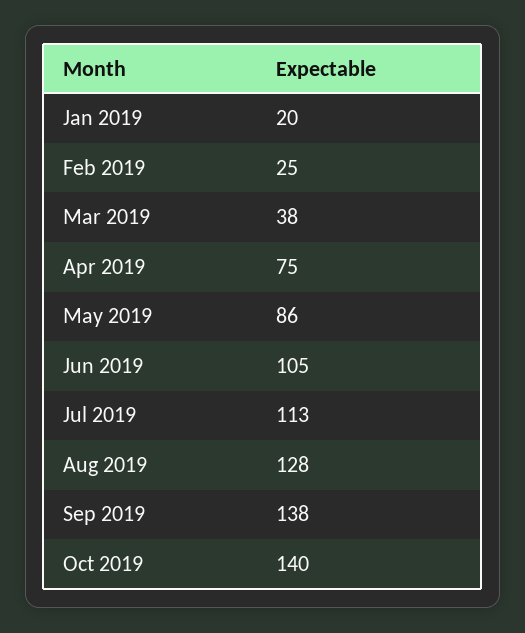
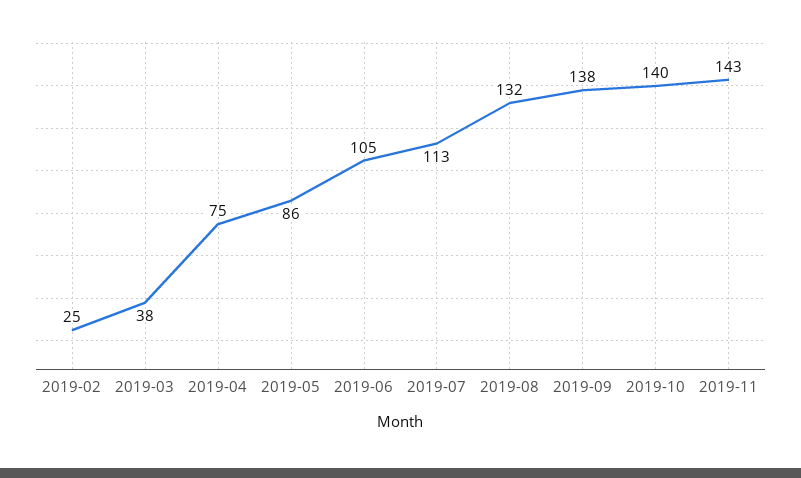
Jan 2019: 20 -> none
Aug 2019: 128 -> 132
2019-11: none -> 143

